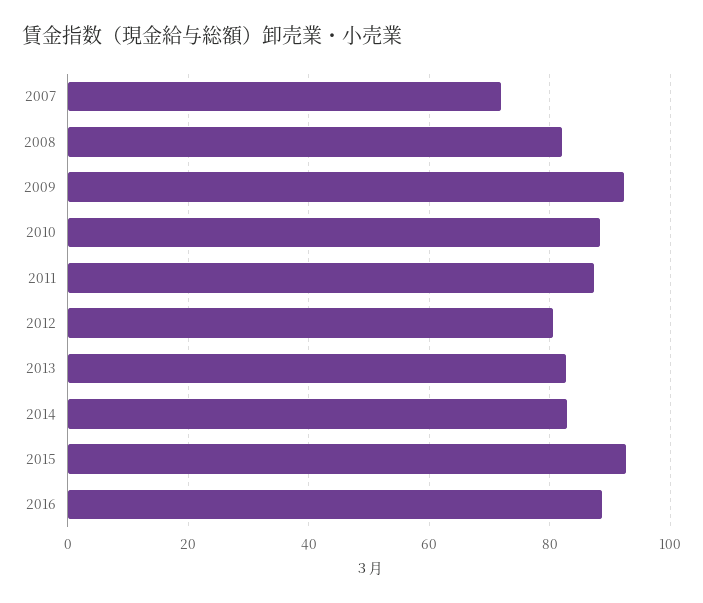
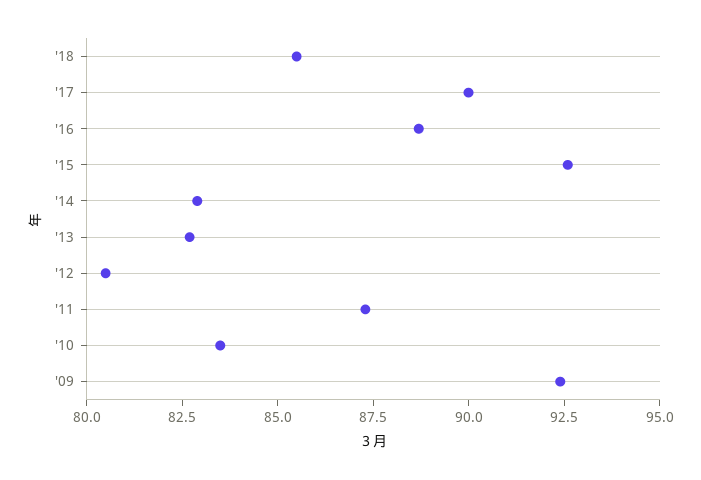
2007: 72 -> none
2008: 82 -> none
2010: 88 -> 83.5
'18: none -> 85.5
'17: none -> 90

